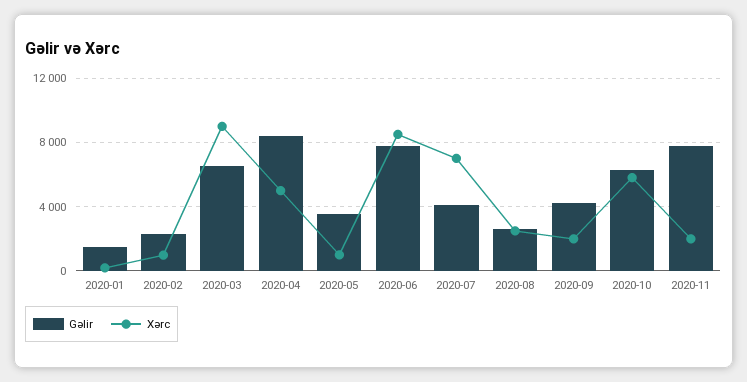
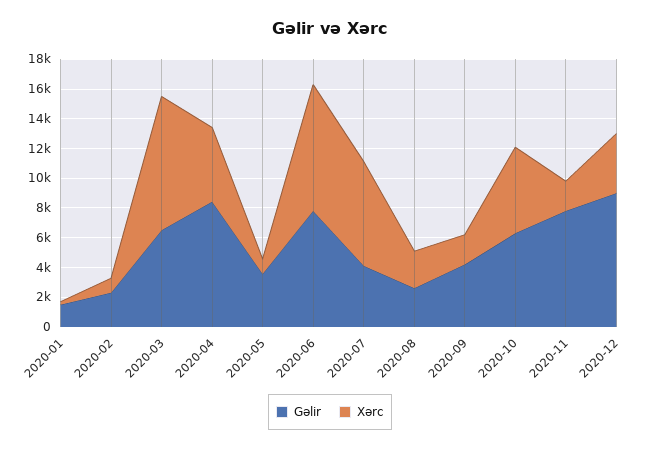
Gəlir, 2020-12: none -> 9000
Xərc, 2020-12: none -> 4000

